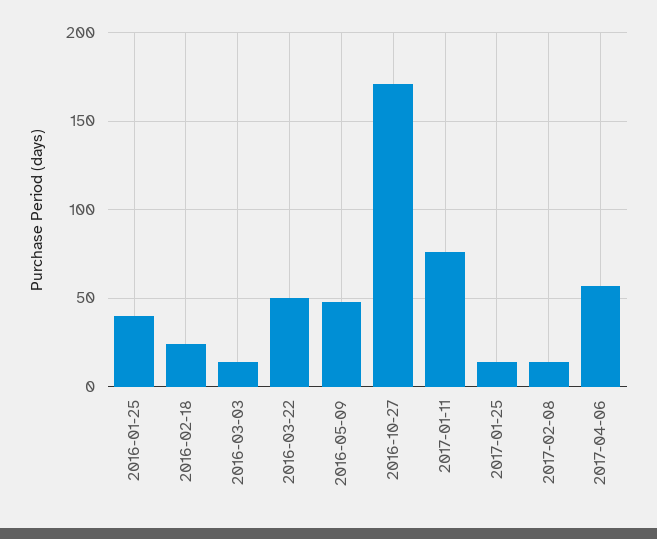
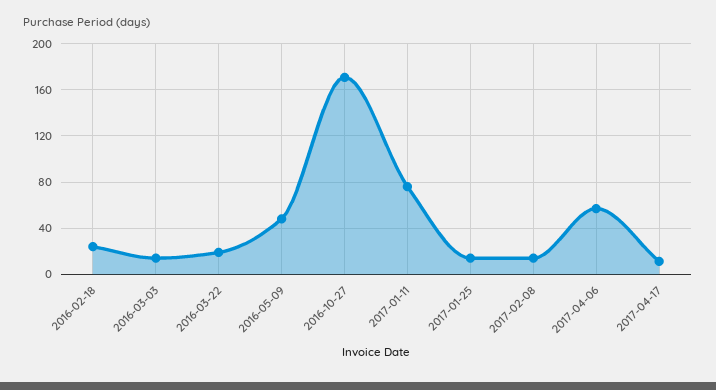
2016-01-25: 40 -> none
2016-03-22: 50 -> 20
2017-04-17: none -> 10

